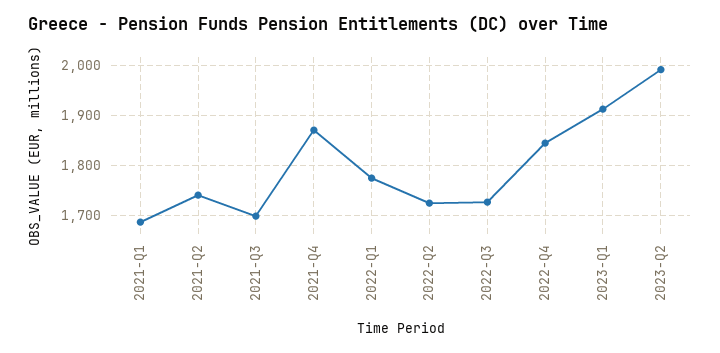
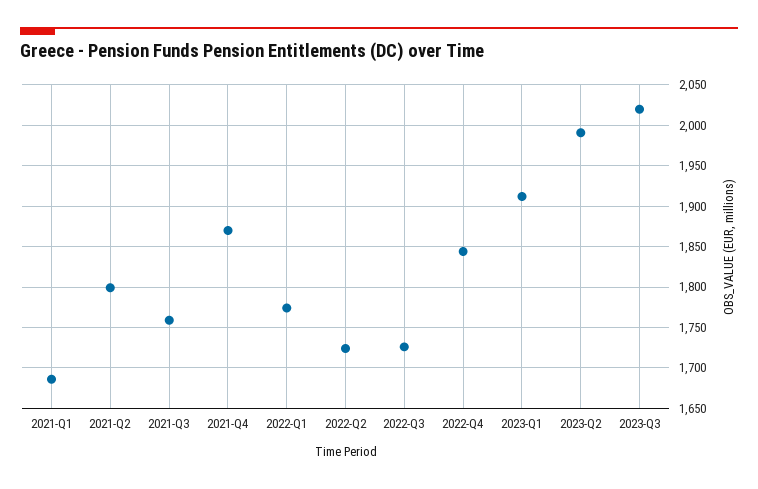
2021-Q2: 1740 -> 1800
2021-Q3: 1700 -> 1760
2023-Q3: none -> 2020

